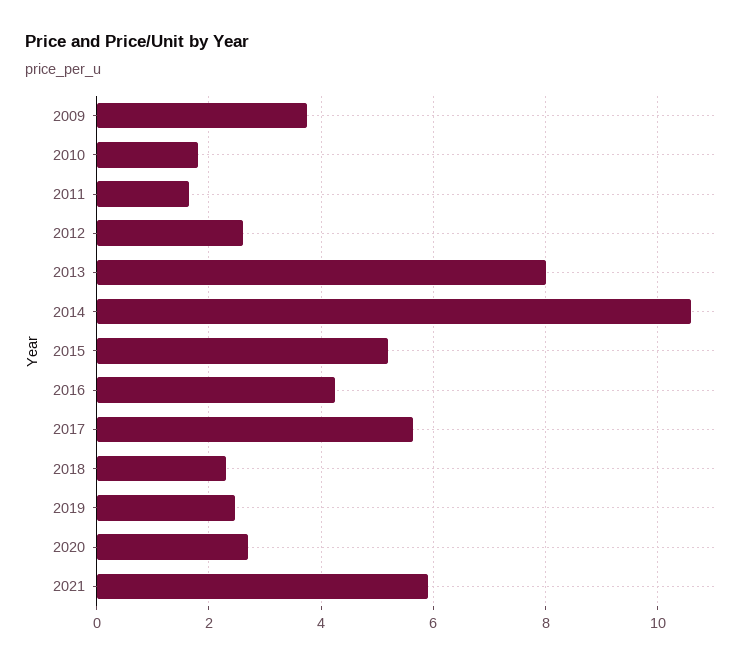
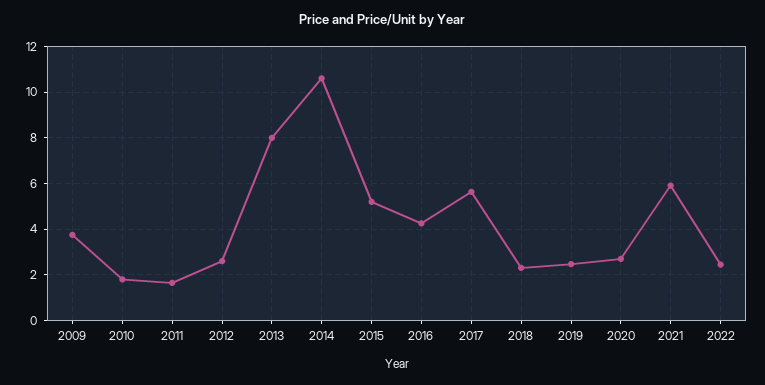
2022: none -> 2.5

